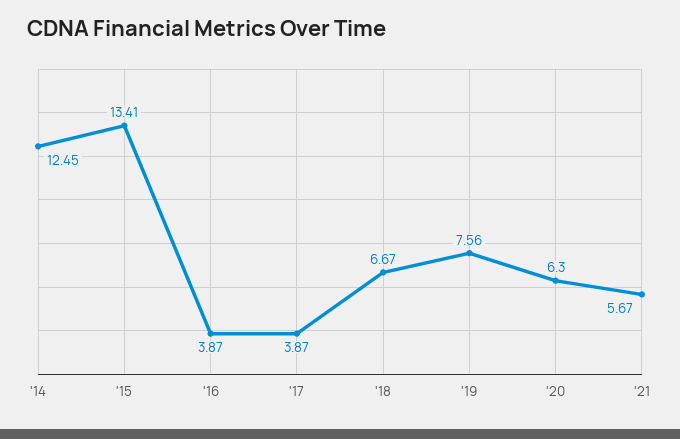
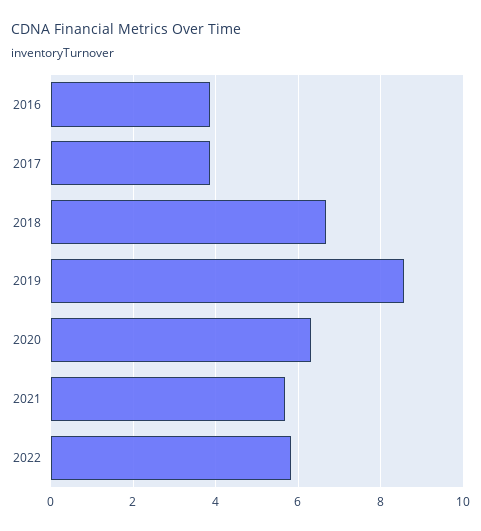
'14: 12.45 -> none
'15: 13.41 -> none
'19: 7.56 -> 8.6
2022: none -> 5.8

